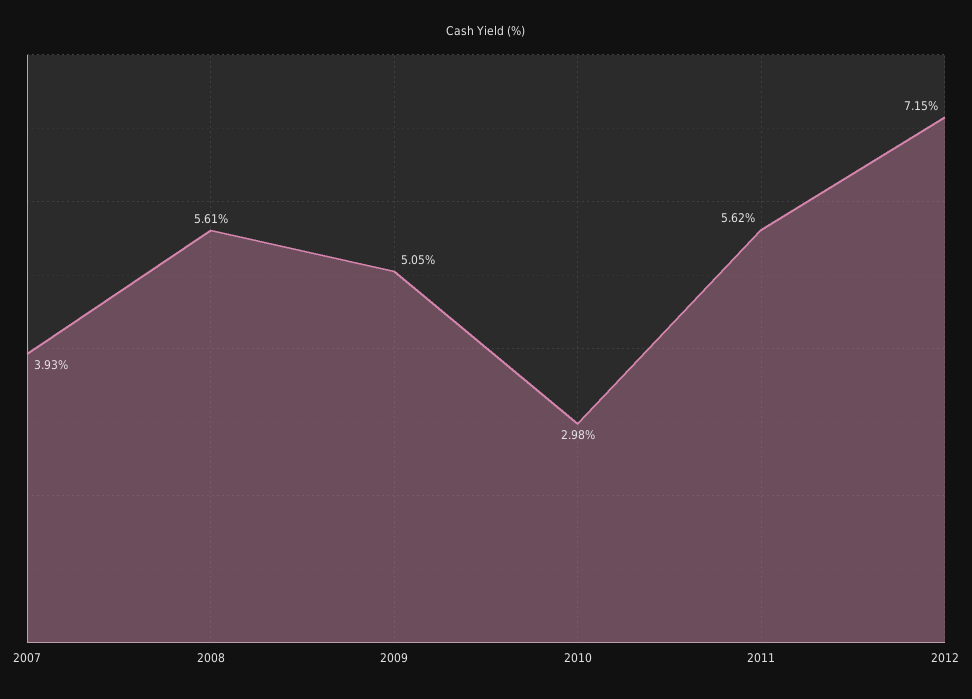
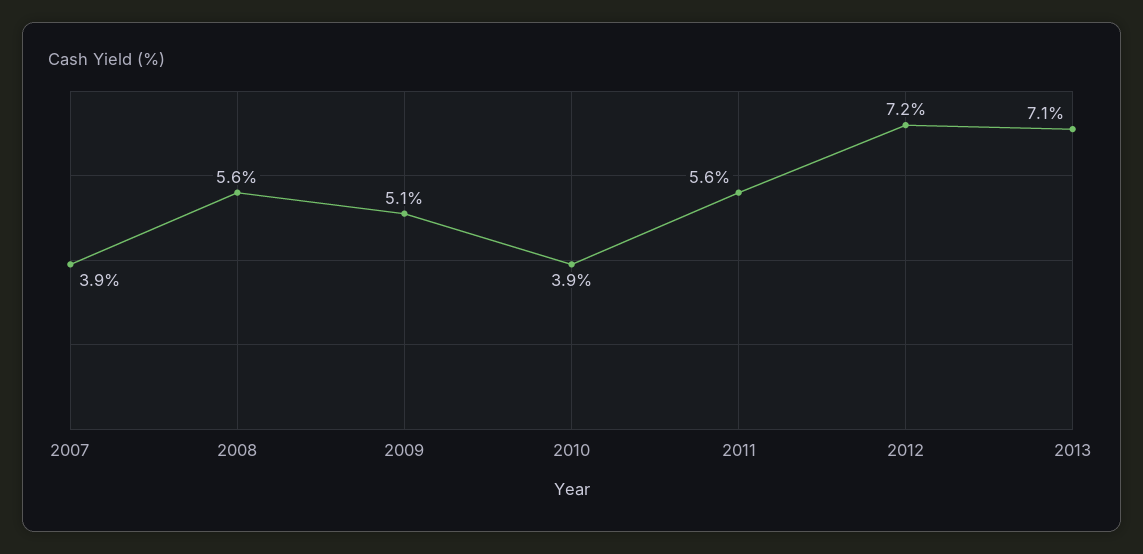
2010: 2.98 -> 3.9
2013: none -> 7.1

